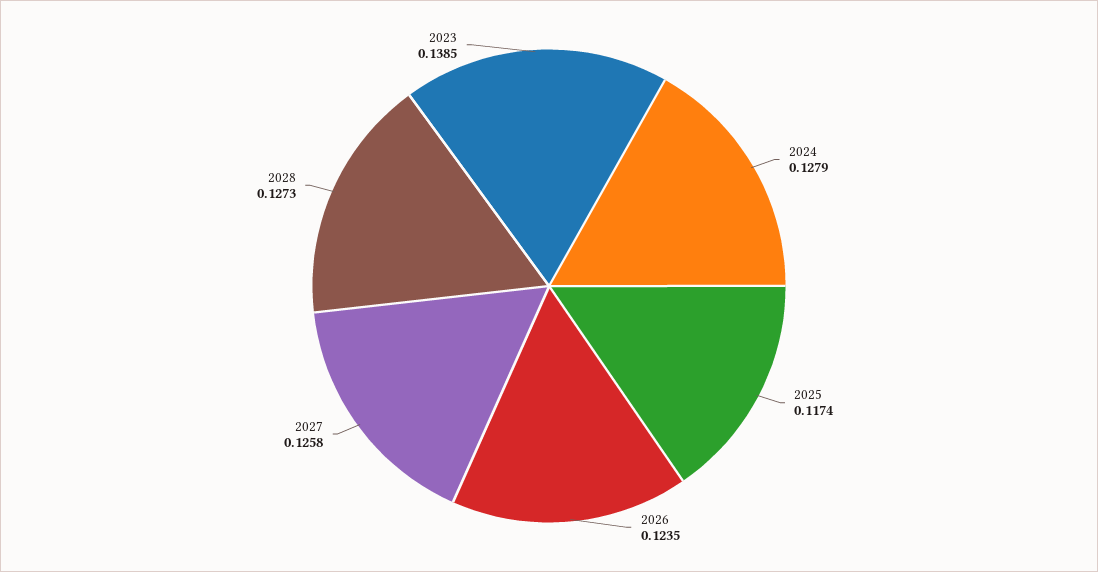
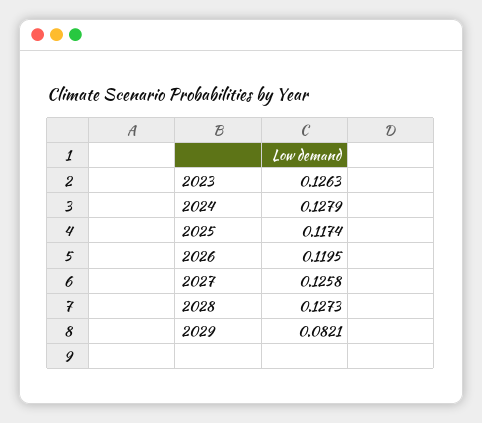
2026: 0.1235 -> 0.1195
2023: 0.1385 -> 0.1263
2029: none -> 0.0821

